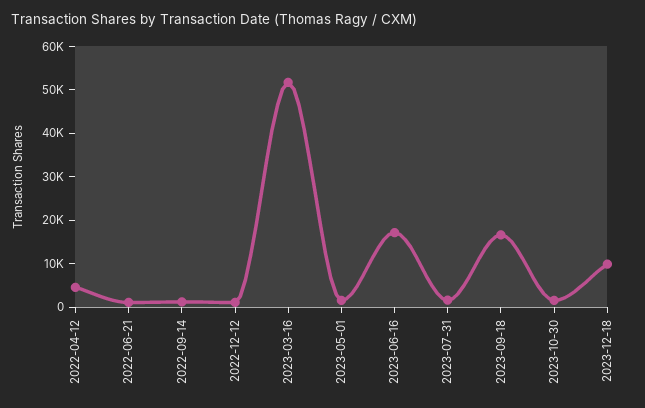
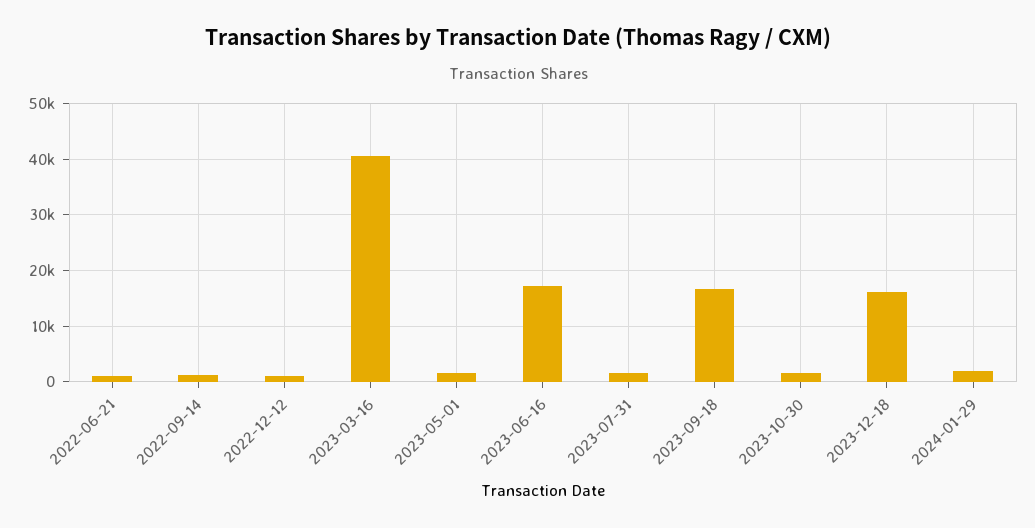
2022-04-12: 4000 -> none
2023-03-16: 52000 -> 40000
2023-12-18: 10000 -> 16000
2024-01-29: none -> 2000

